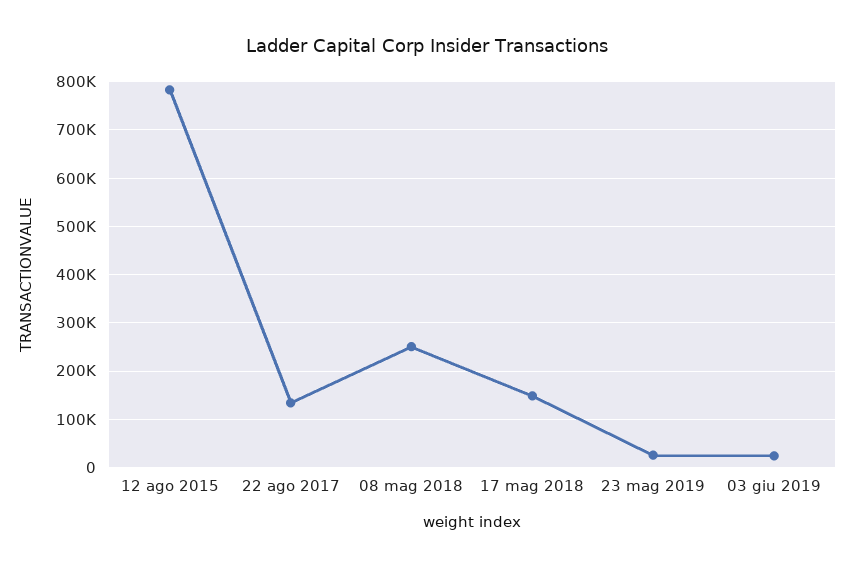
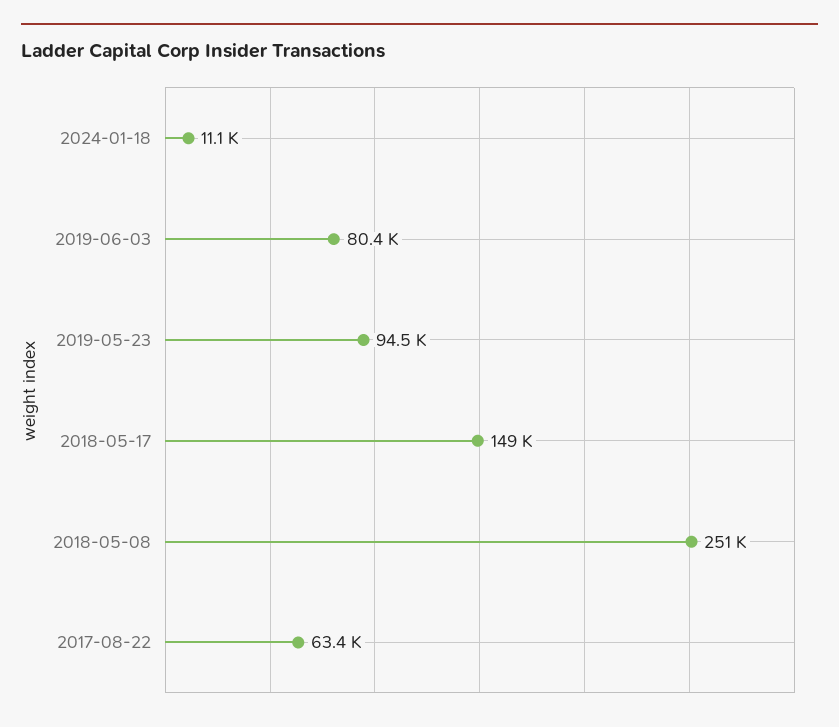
12 ago 2015: 780000 -> none
22 ago 2017: 140000 -> 63400
23 mag 2019: 20000 -> 94500
03 giu 2019: 20000 -> 80400
2024-01-18: none -> 11100

